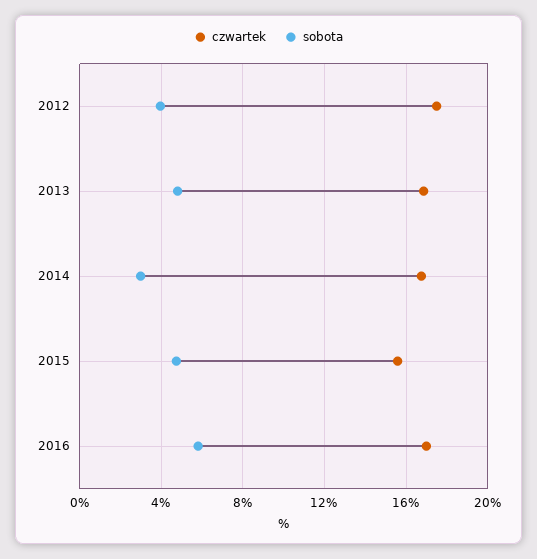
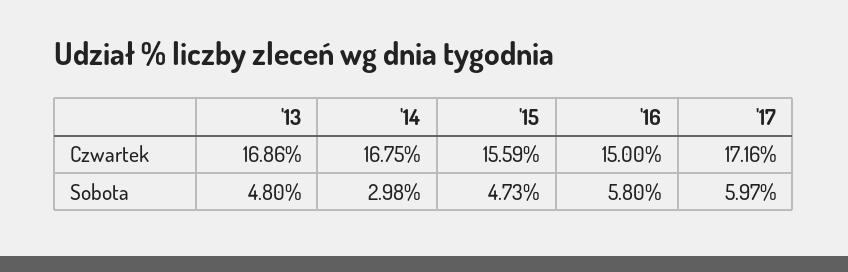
czwartek, 2012: 17.5 -> none
sobota, 2012: 4 -> none
czwartek, 2016: 17 -> 15
czwartek, '17: none -> 17.16
sobota, '17: none -> 5.97

